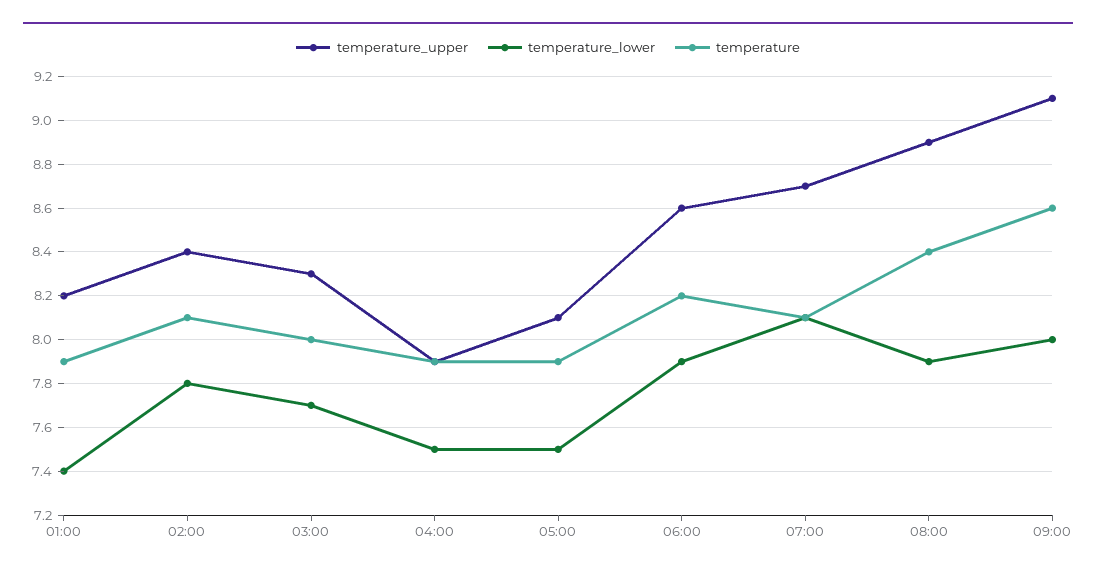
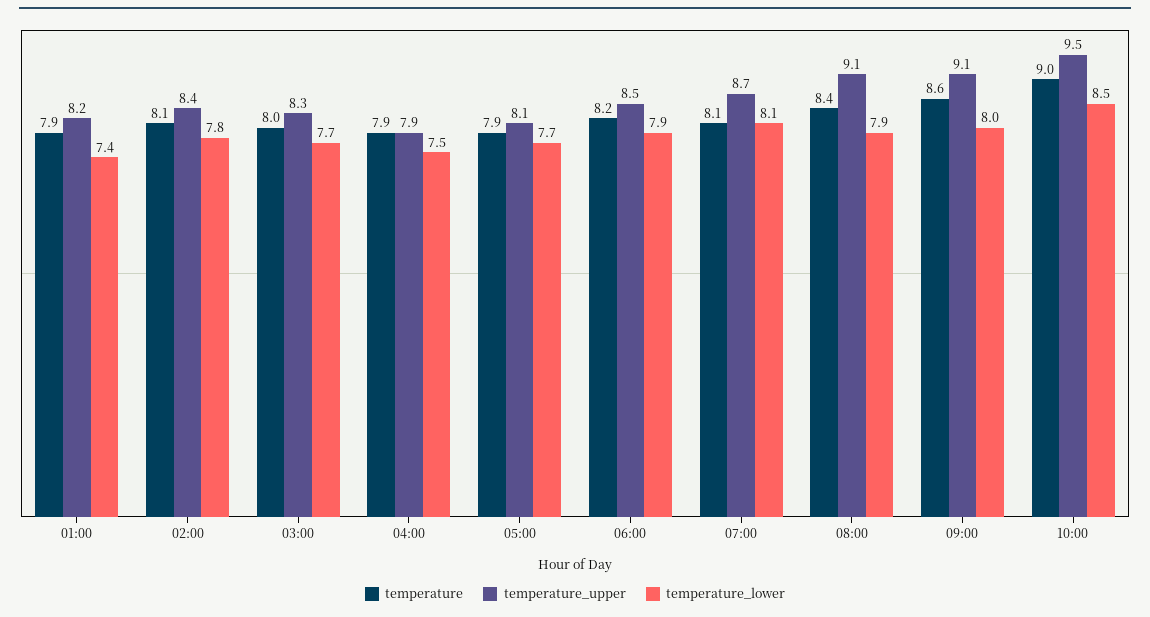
temperature_lower, 05:00: 7.5 -> 7.7
temperature_upper, 06:00: 8.6 -> 8.5
temperature_upper, 08:00: 8.9 -> 9.1
temperature, 10:00: none -> 9
temperature_upper, 10:00: none -> 9.5
temperature_lower, 10:00: none -> 8.5

